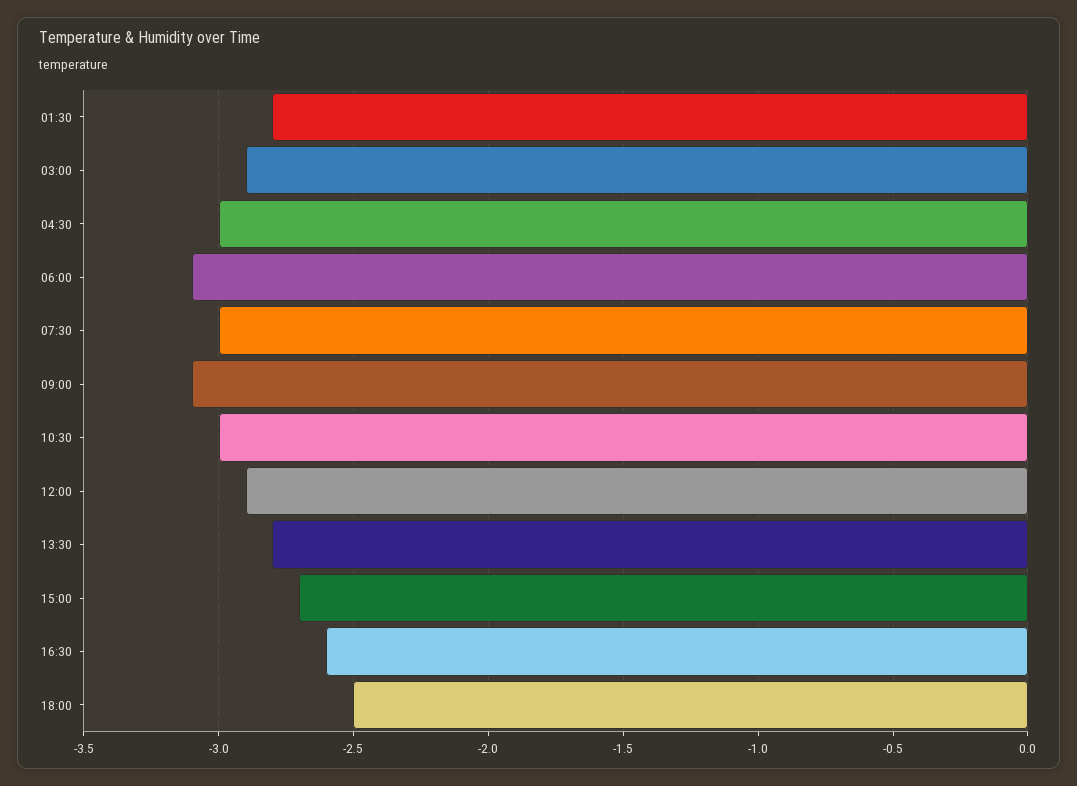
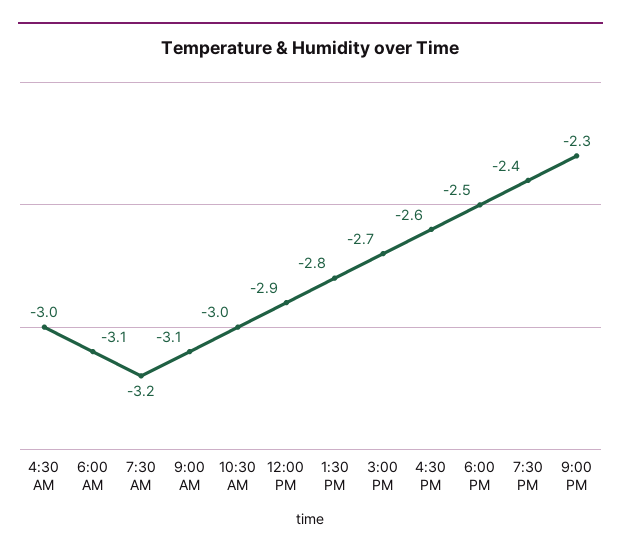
01:30: -2.8 -> none
03:00: -2.9 -> none
07:30: -3 -> -3.2
7:30 PM: none -> -2.4
9:00 PM: none -> -2.3

